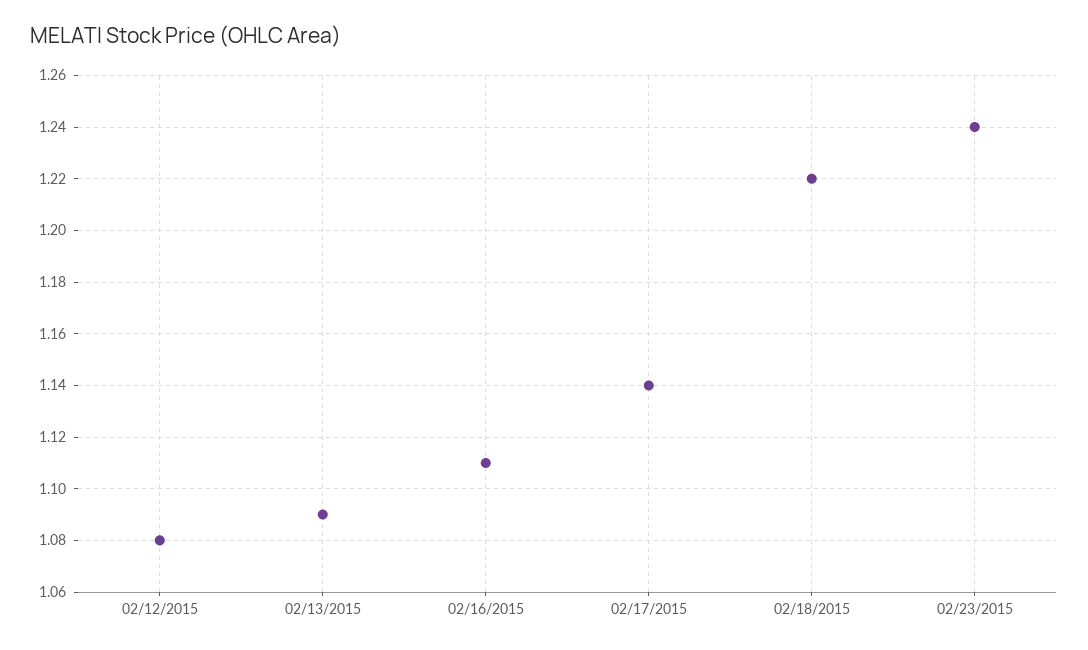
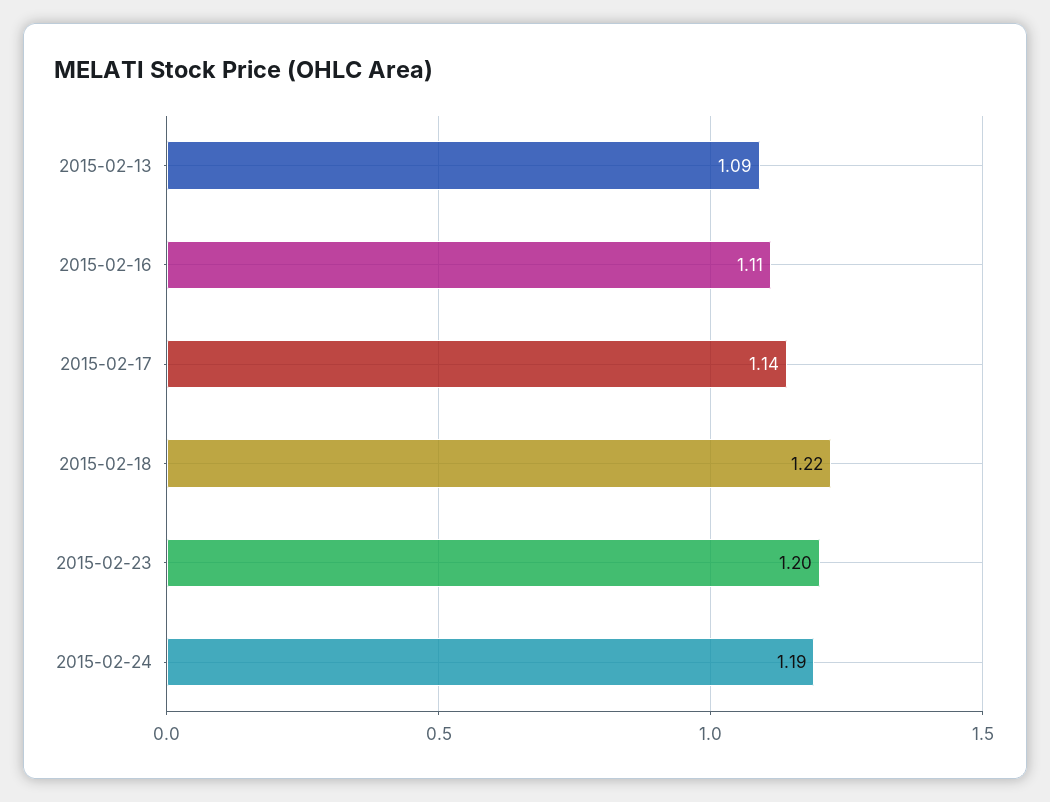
02/12/2015: 1.08 -> none
02/23/2015: 1.24 -> 1.2
2015-02-24: none -> 1.19

